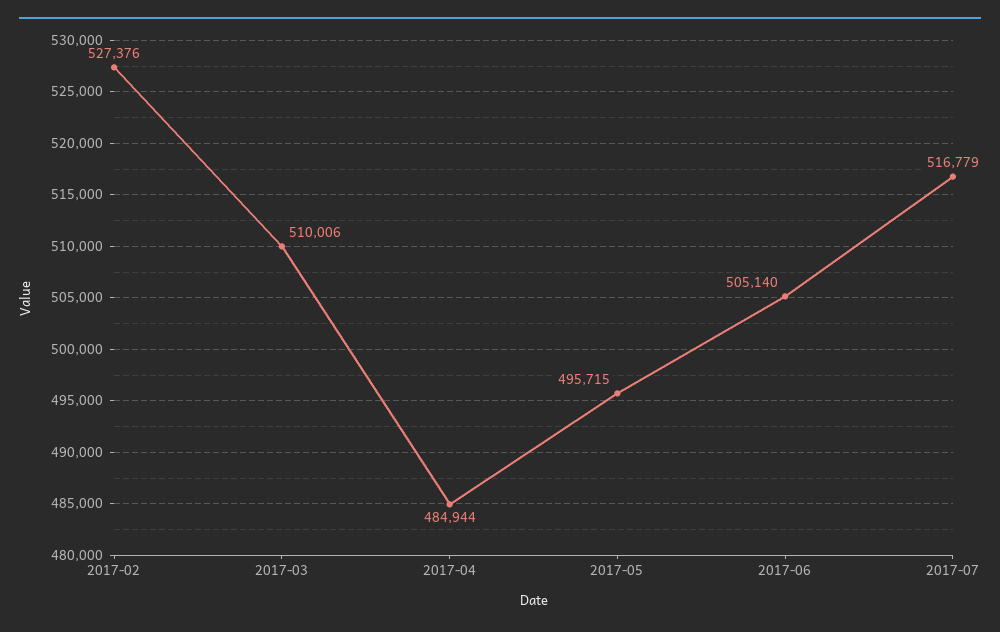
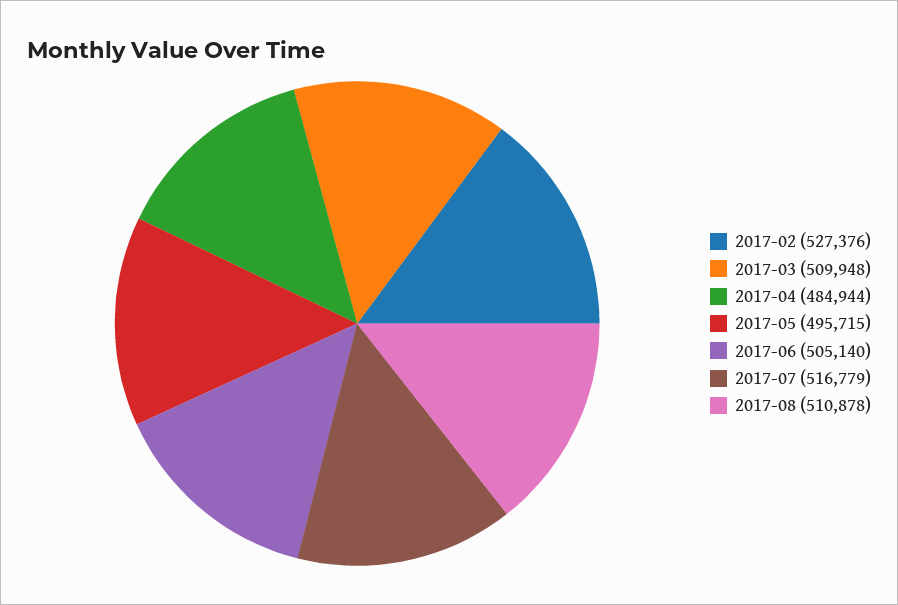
2017-03: 510006 -> 509948
2017-08: none -> 510878

